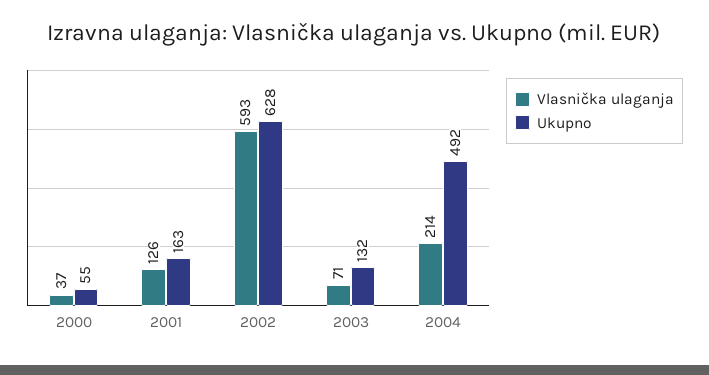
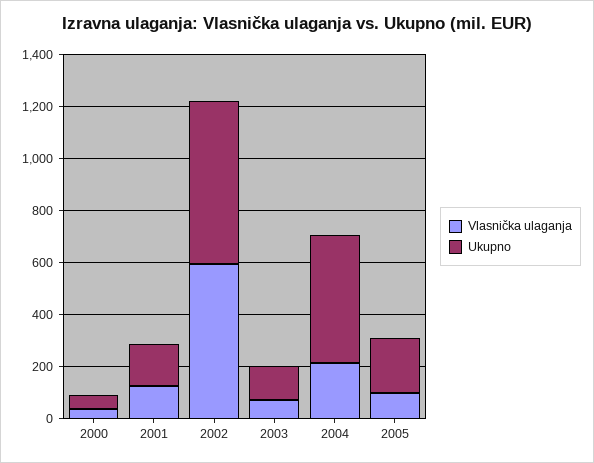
Vlasnička ulaganja, 2005: none -> 100
Ukupno, 2005: none -> 200

